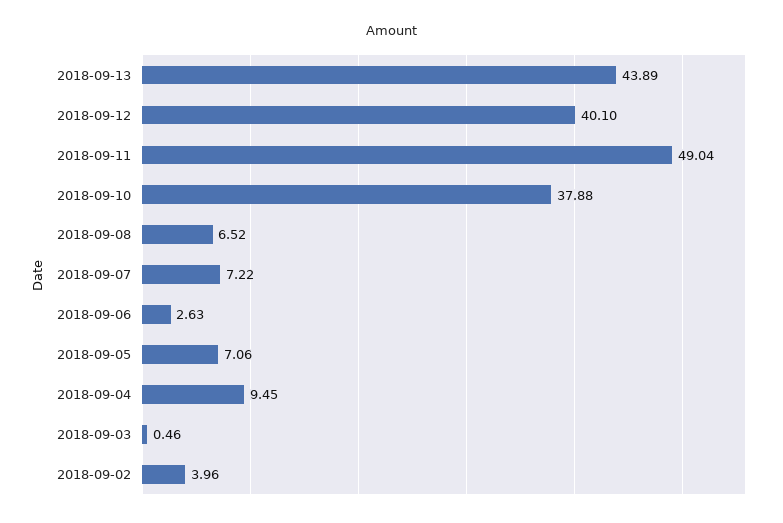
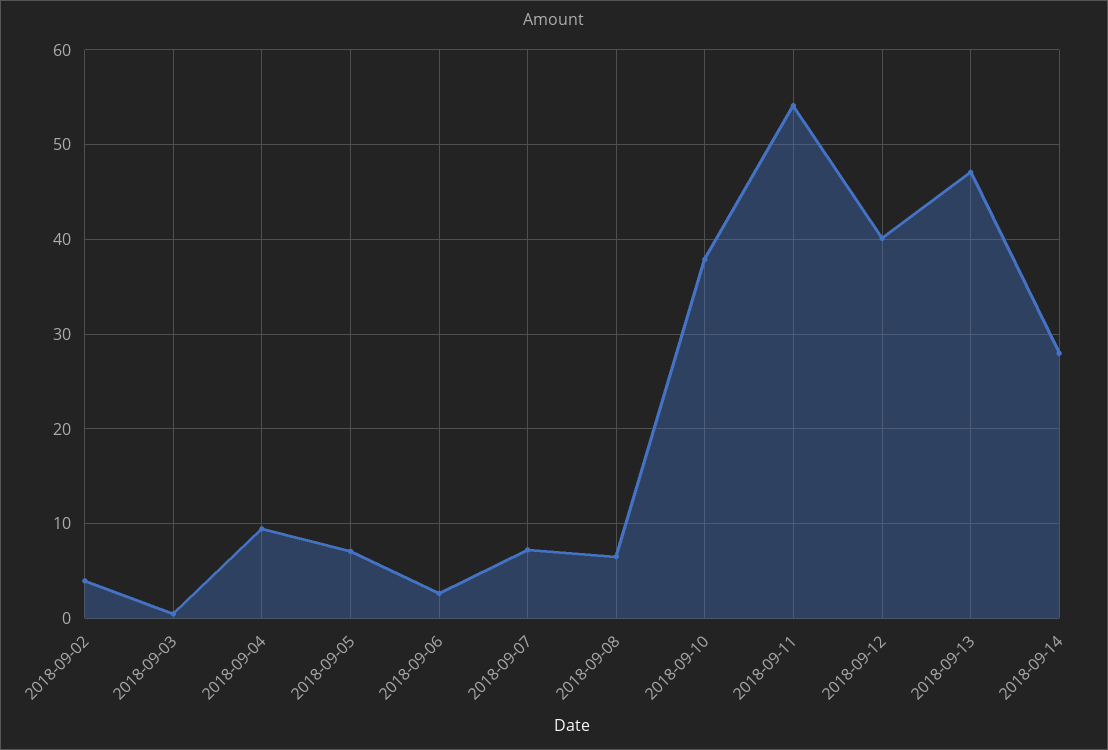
2018-09-13: 43.89 -> 47
2018-09-11: 49.04 -> 54
2018-09-14: none -> 28

